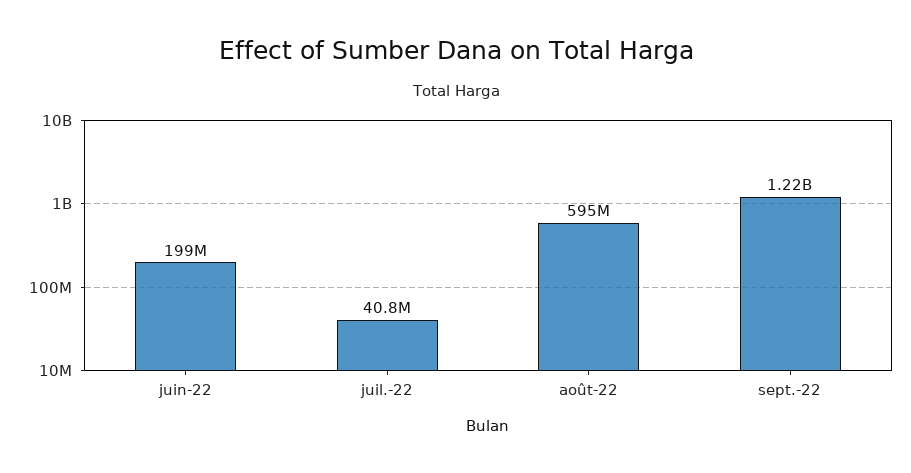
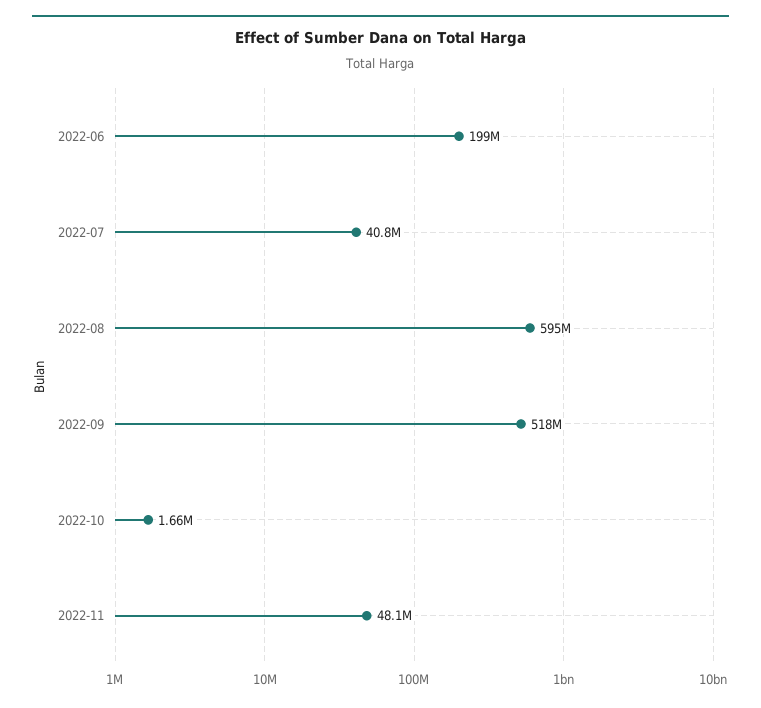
sept.-22: 1220000000 -> 518000000
2022-10: none -> 1660000
2022-11: none -> 48100000

